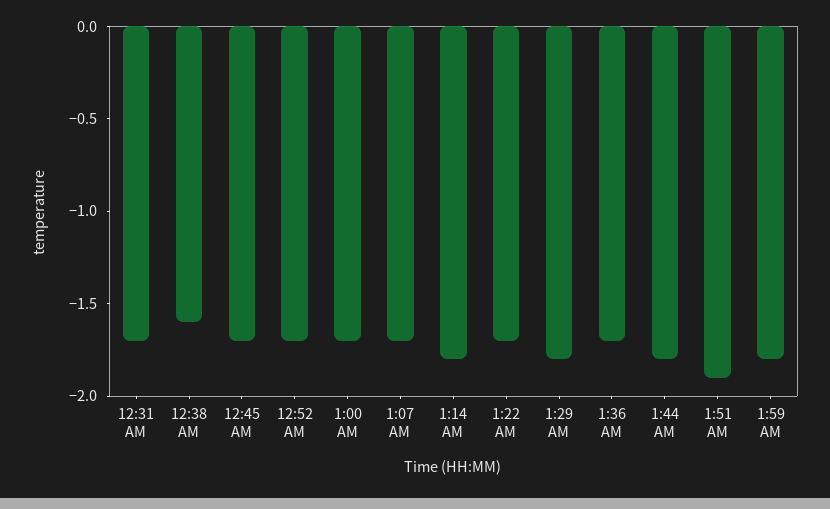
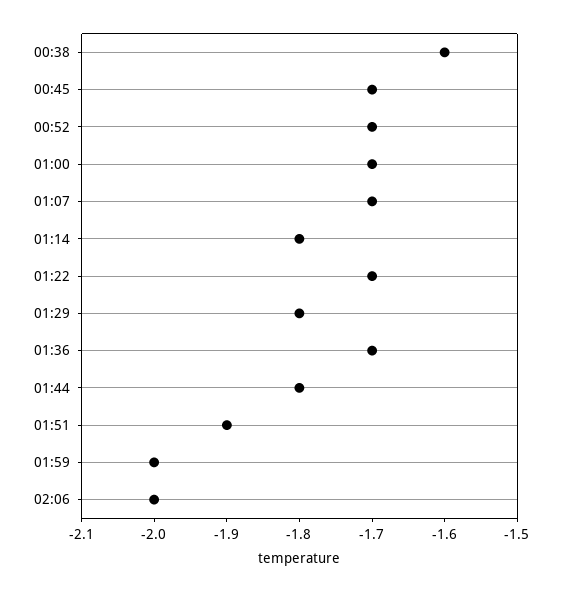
12:31 AM: -1.7 -> none
1:59 AM: -1.8 -> -2
02:06: none -> -2

